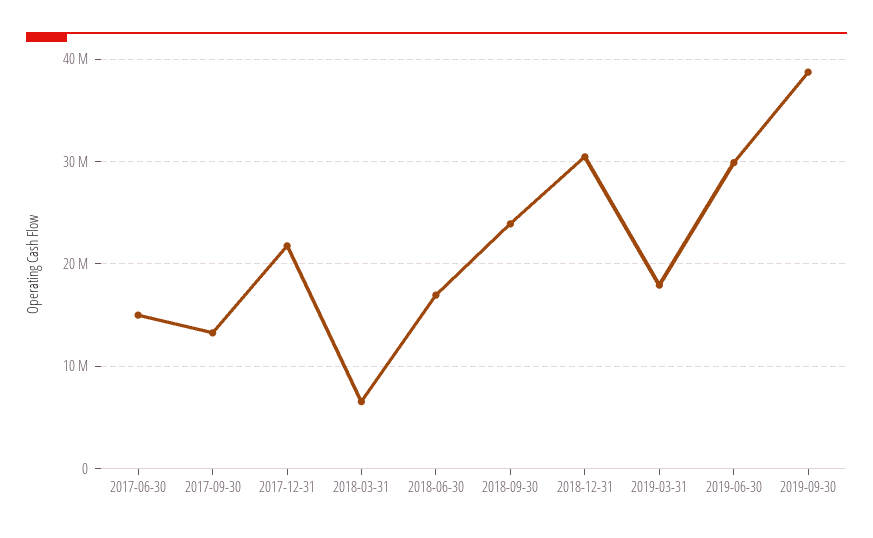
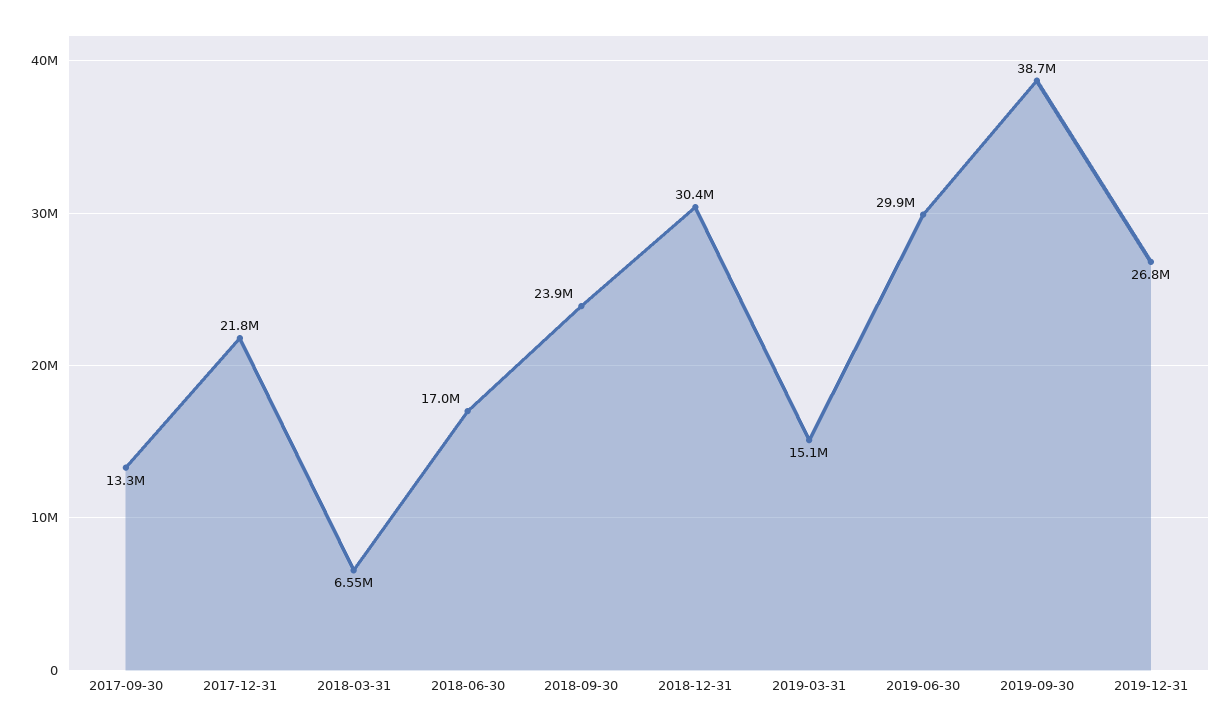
2017-06-30: 15000000 -> none
2019-03-31: 18000000 -> 15100000
2019-12-31: none -> 26800000

